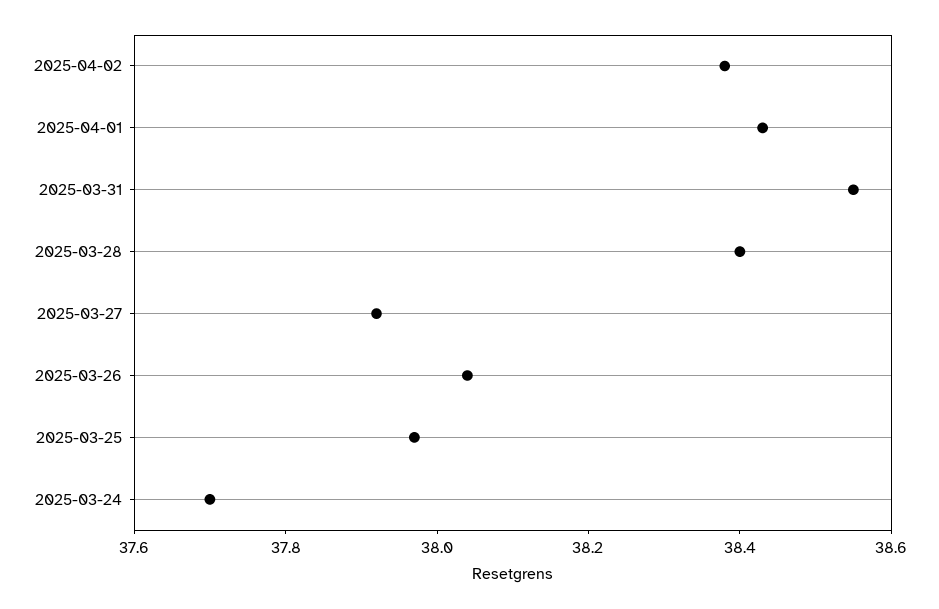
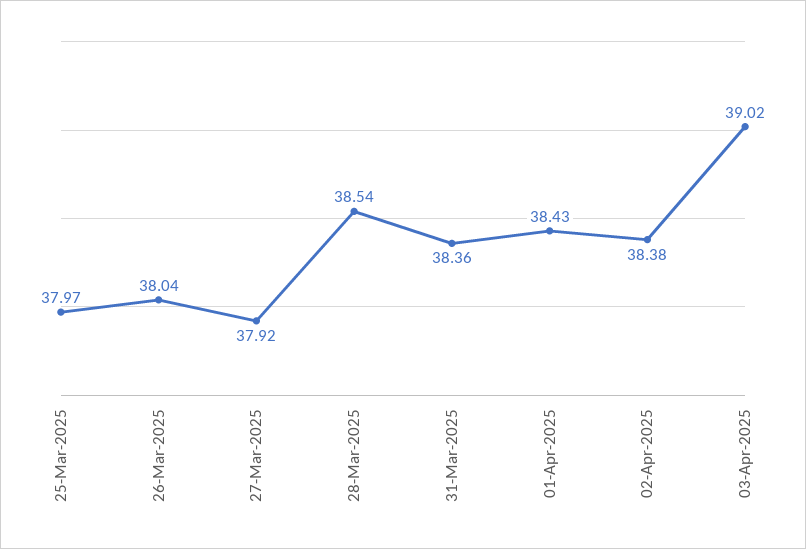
2025-03-31: 38.55 -> 38.36
2025-03-28: 38.4 -> 38.54
2025-03-24: 37.7 -> none
03-Apr-2025: none -> 39.02

